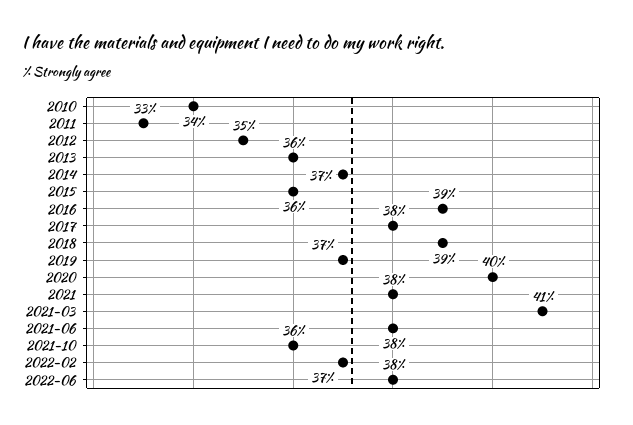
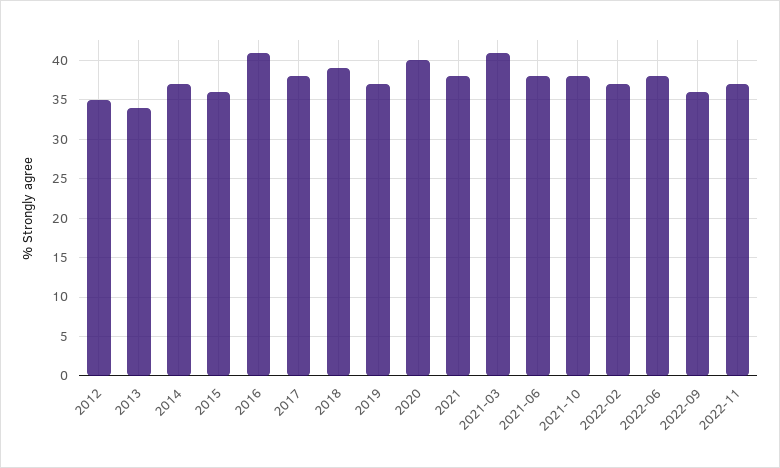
2010: 34 -> none
2011: 33 -> none
2013: 36 -> 34
2016: 39 -> 41
2021-10: 36 -> 38
2022-09: none -> 36
2022-11: none -> 37

